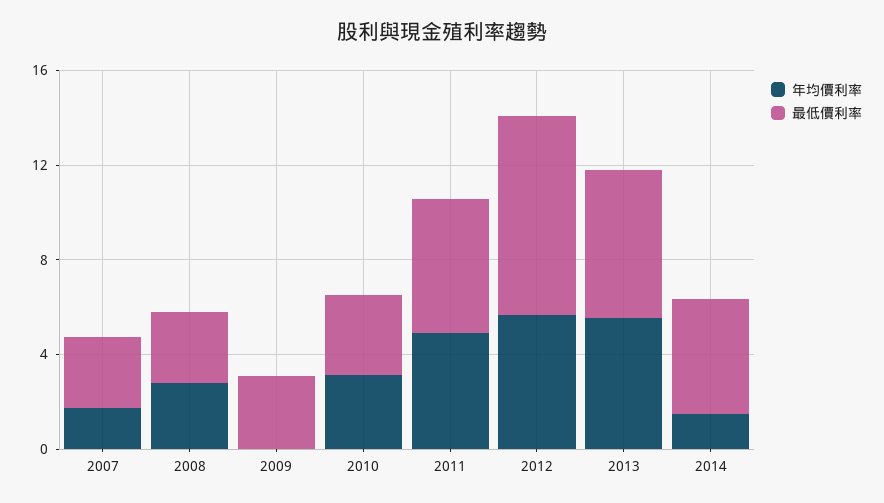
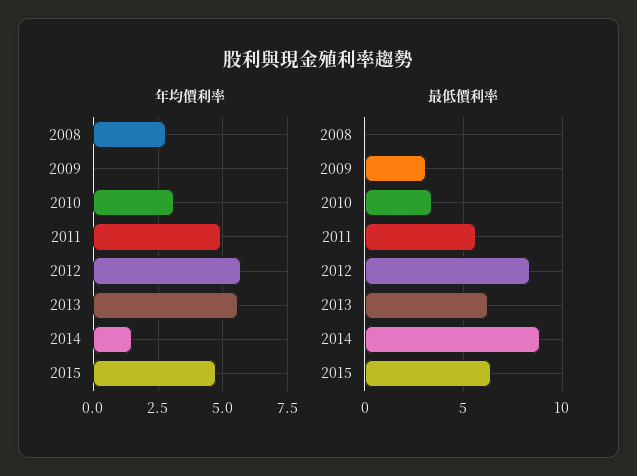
年均價利率, 2007: 2 -> none
最低價利率, 2007: 3 -> none
最低價利率, 2008: 3 -> 0
最低價利率, 2014: 5 -> 9
年均價利率, 2015: none -> 4.75
最低價利率, 2015: none -> 6.5

